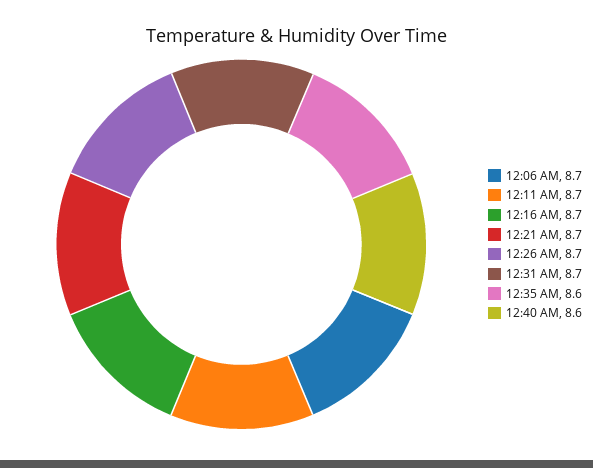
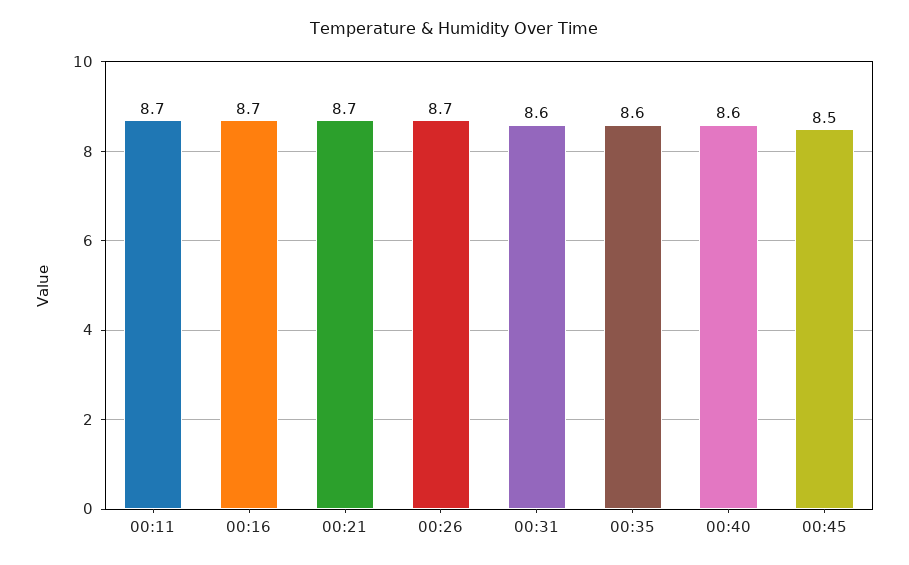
12:06 AM: 8.7 -> none
12:31 AM: 8.7 -> 8.6
00:45: none -> 8.5

